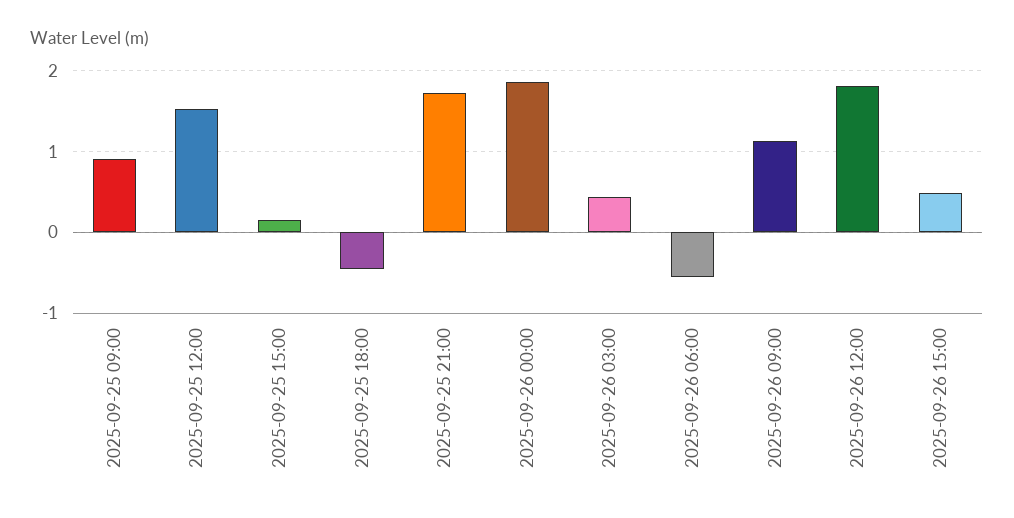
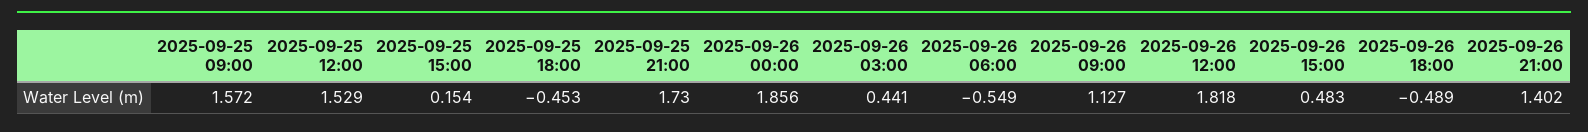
2025-09-25 09:00: 0.9 -> 1.572
2025-09-26 18:00: none -> -0.489
2025-09-26 21:00: none -> 1.402

